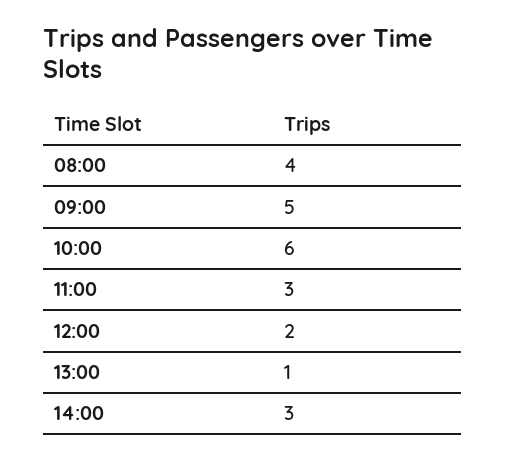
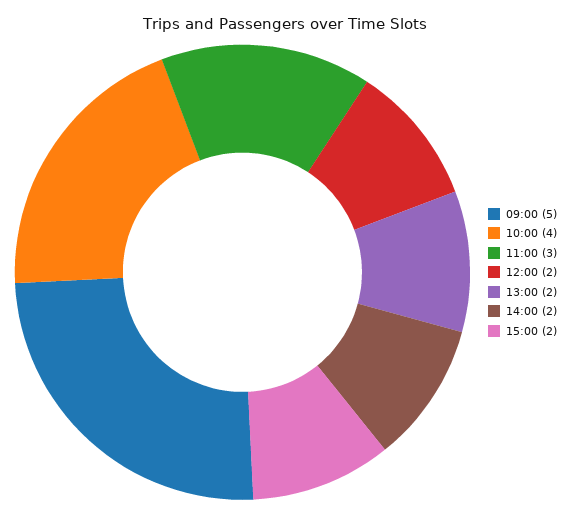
08:00: 4 -> none
10:00: 6 -> 4
13:00: 1 -> 2
14:00: 3 -> 2
15:00: none -> 2

